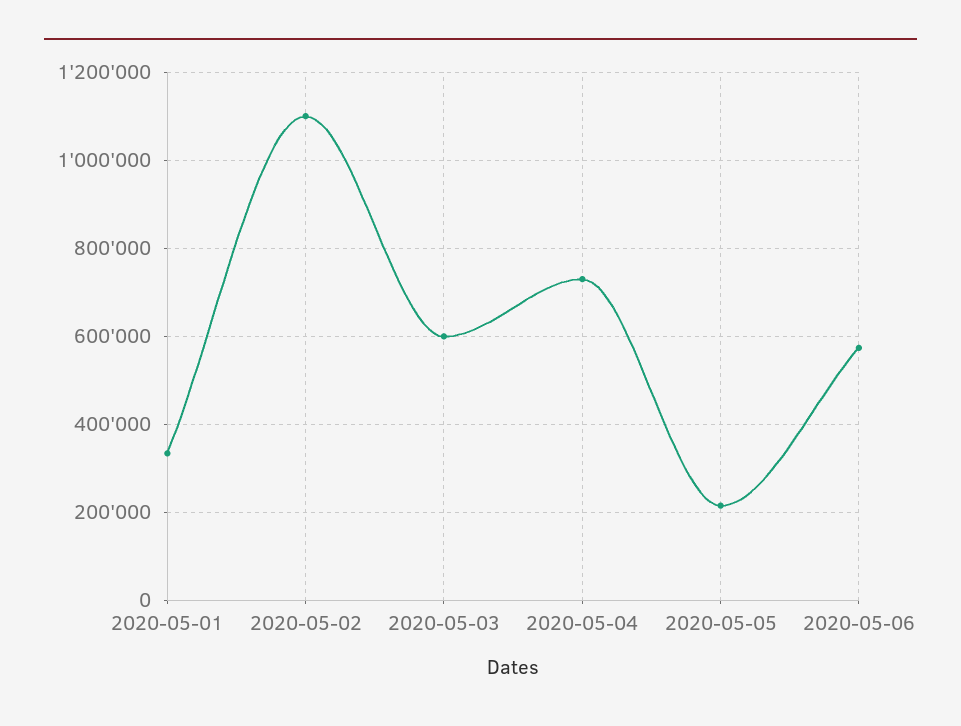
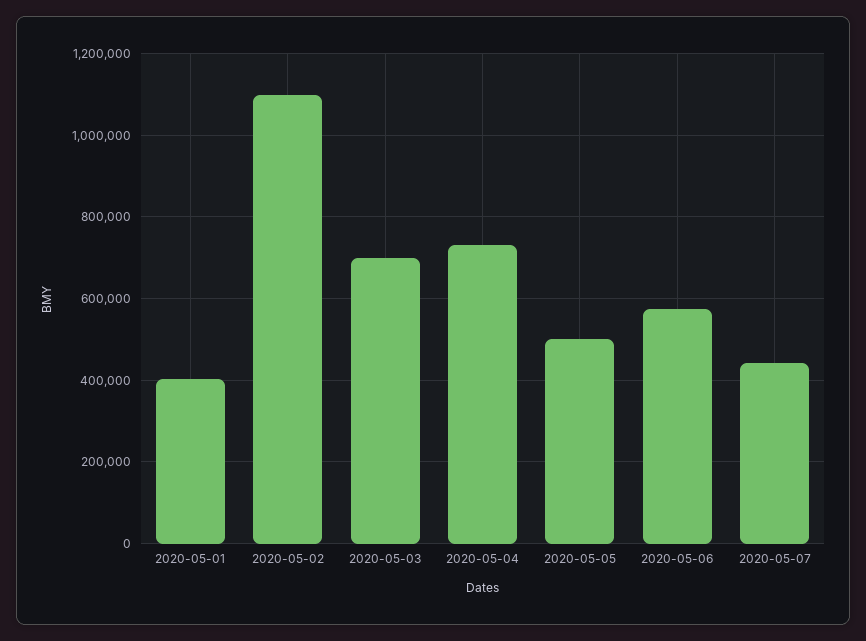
2020-05-01: 340000 -> 400000
2020-05-03: 600000 -> 700000
2020-05-05: 220000 -> 500000
2020-05-07: none -> 440000

